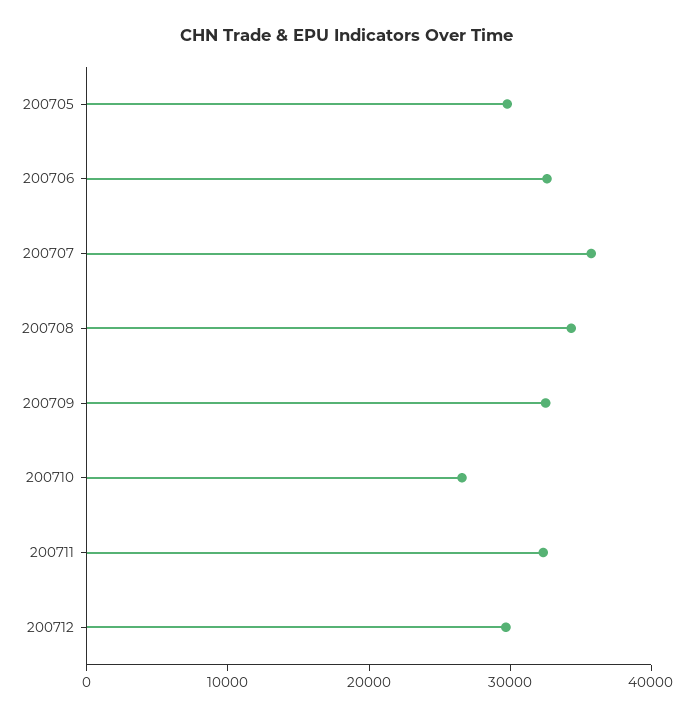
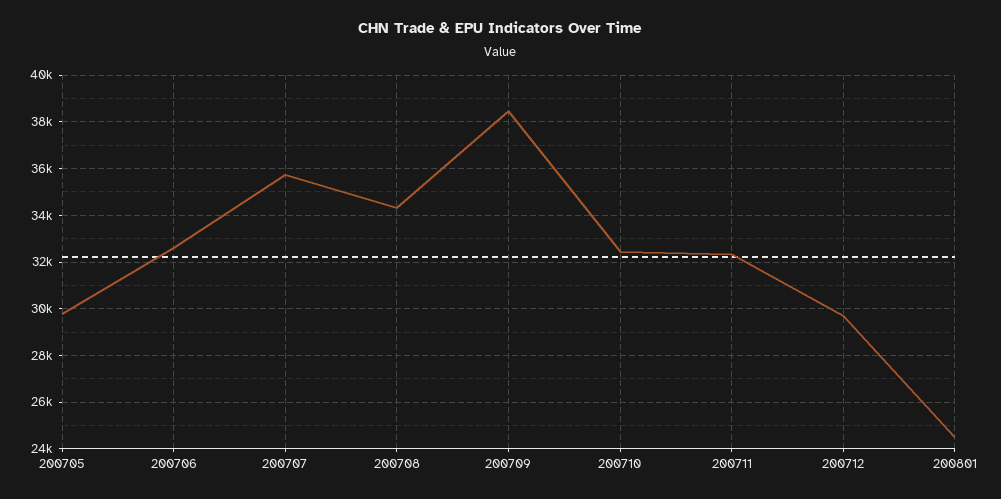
200709: 32000 -> 38500
200710: 26000 -> 32500
200801: none -> 24500

